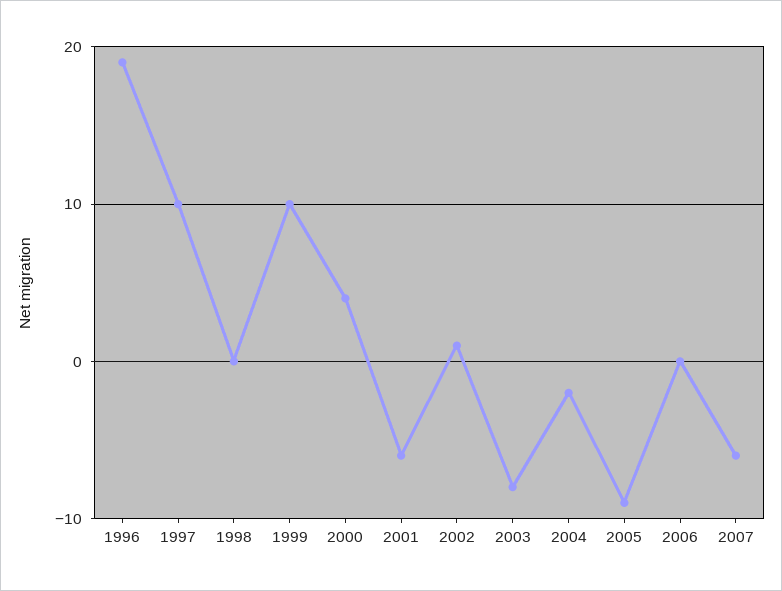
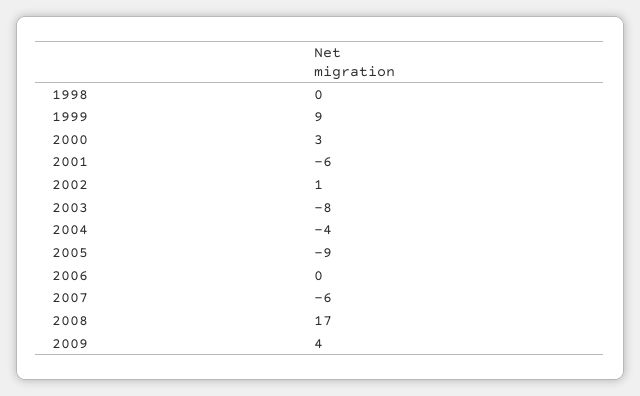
1996: 19 -> none
1997: 10 -> none
1999: 10 -> 9
2000: 4 -> 3
2004: -2 -> -4
2008: none -> 17
2009: none -> 4

